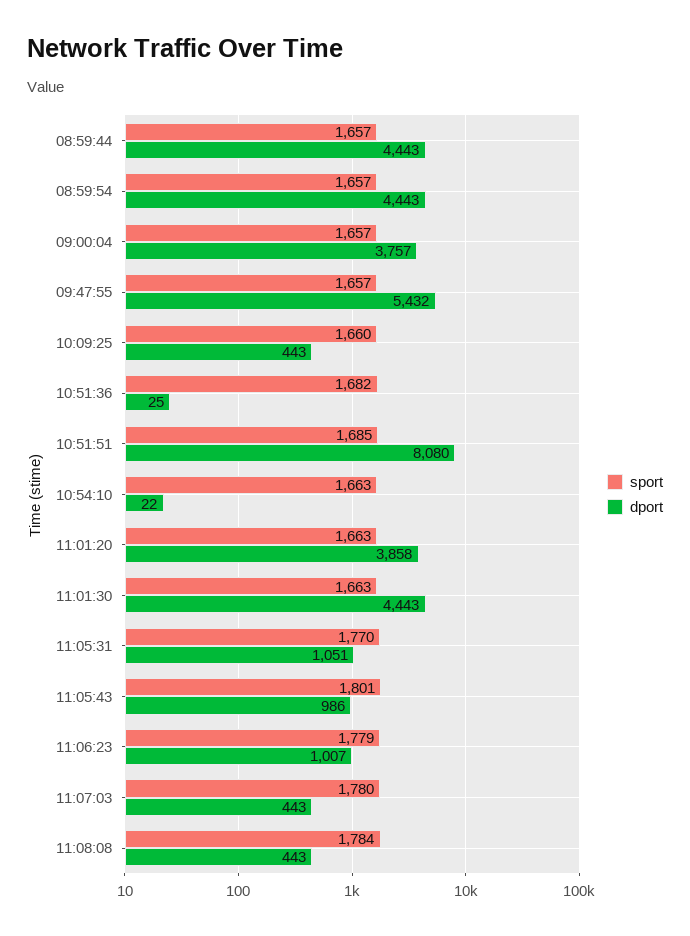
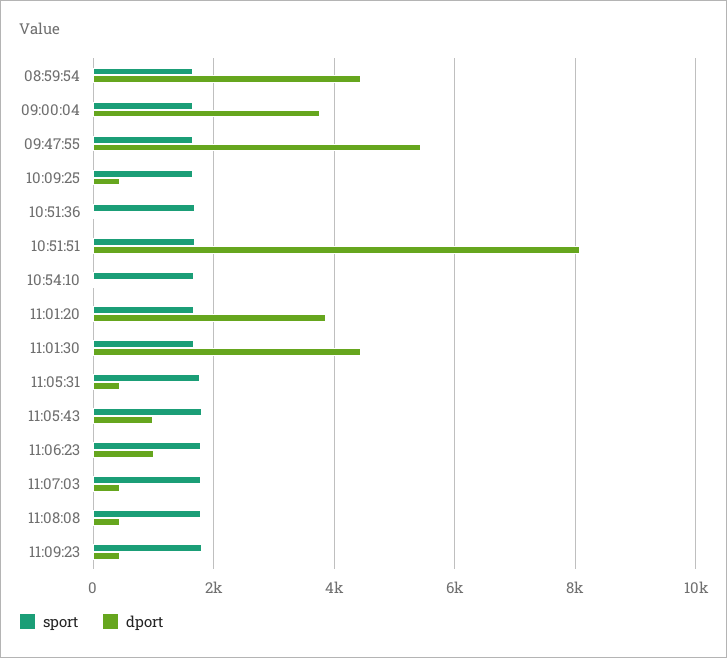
sport, 08:59:44: 1657 -> none
dport, 08:59:44: 4443 -> none
dport, 11:05:31: 1051 -> 400
sport, 11:09:23: none -> 1800
dport, 11:09:23: none -> 400

